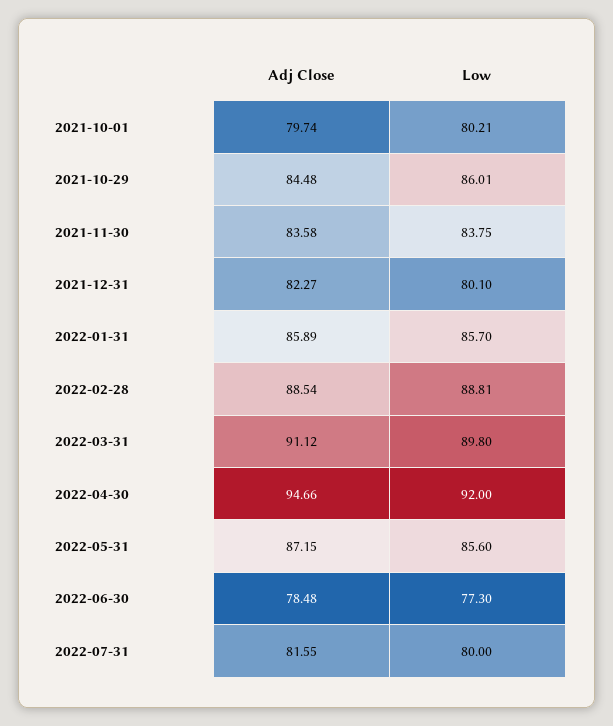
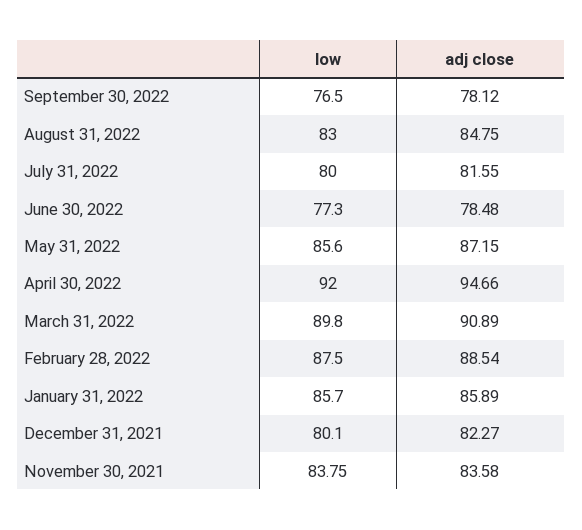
Adj Close, 2021-10-01: 79.74 -> none
Low, 2021-10-01: 80.21 -> none
Adj Close, 2021-10-29: 84.48 -> none
Low, 2021-10-29: 86.01 -> none
Low, 2022-02-28: 88.81 -> 87.5
Adj Close, 2022-03-31: 91.12 -> 90.89
Low, September 30, 2022: none -> 76.5
Adj Close, September 30, 2022: none -> 78.12
Low, August 31, 2022: none -> 83
Adj Close, August 31, 2022: none -> 84.75

